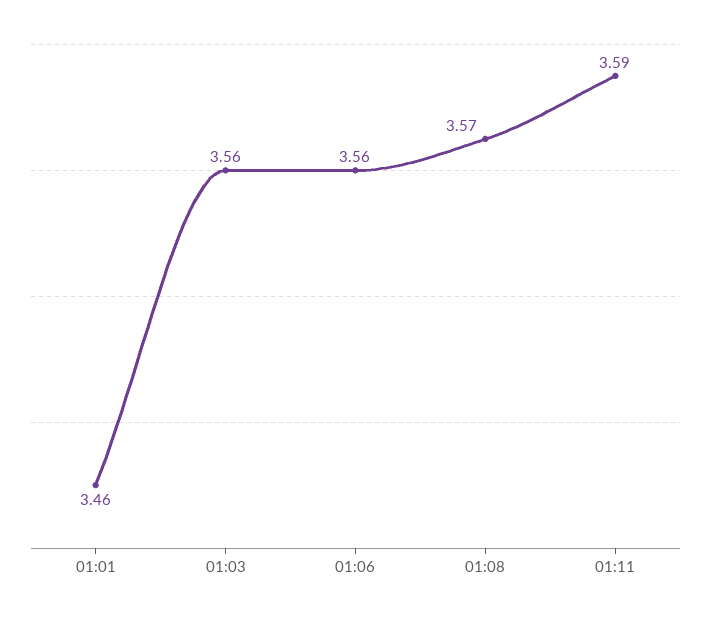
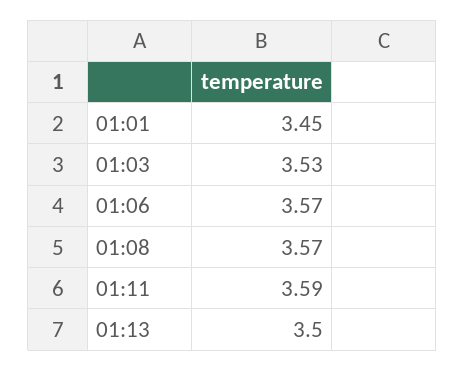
01:01: 3.46 -> 3.45
01:03: 3.56 -> 3.53
01:06: 3.56 -> 3.57
01:13: none -> 3.5

